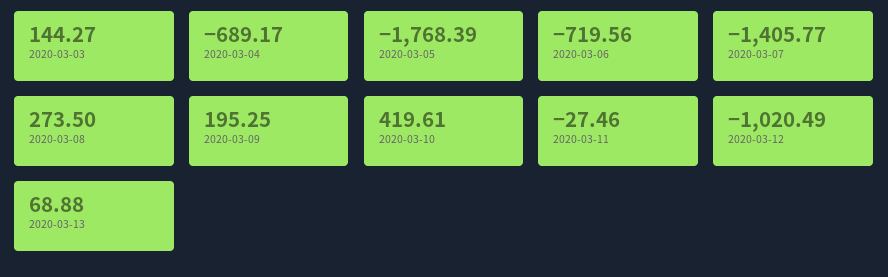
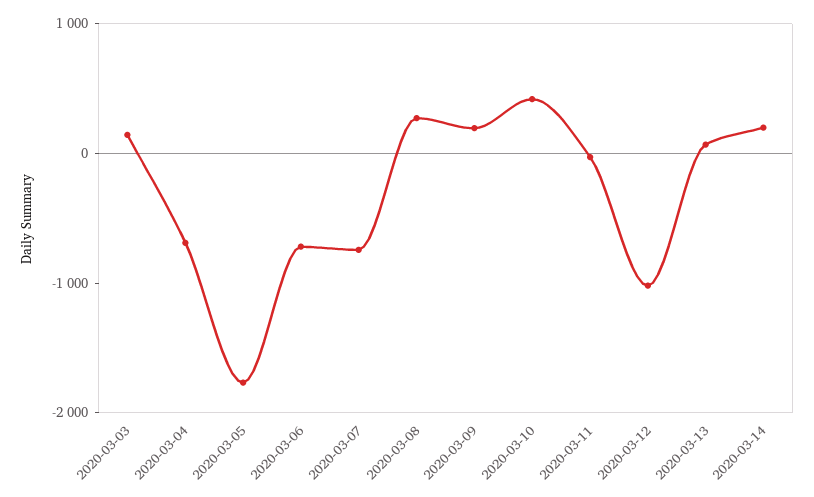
2020-03-07: -1405.77 -> -800
2020-03-14: none -> 200

